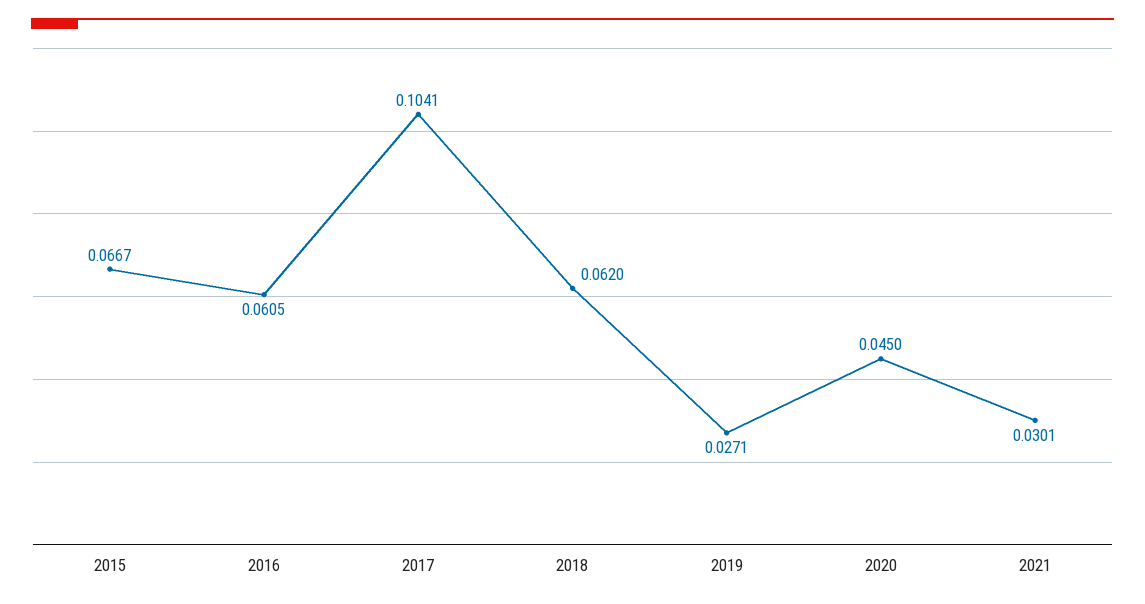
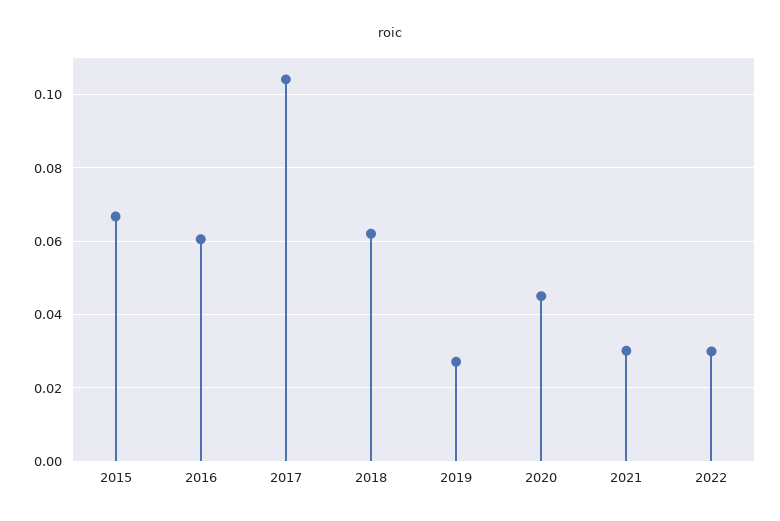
2022: none -> 0.03

